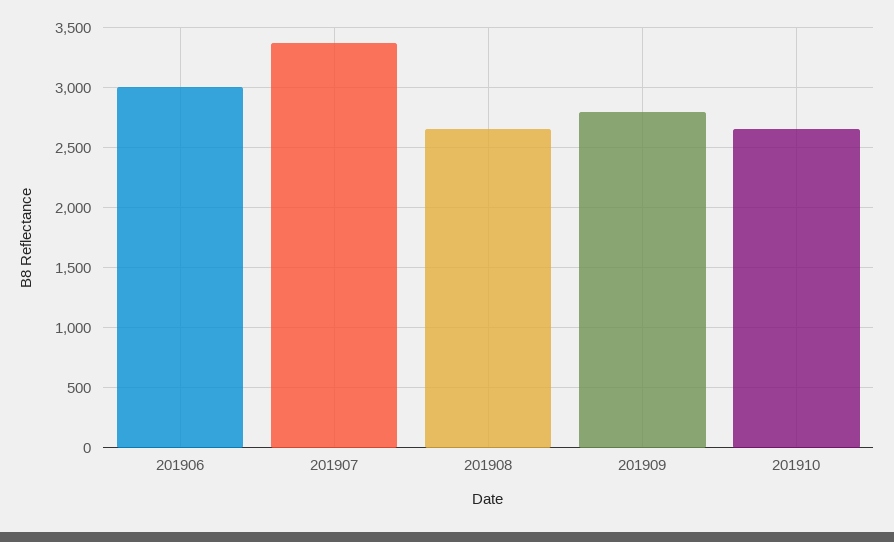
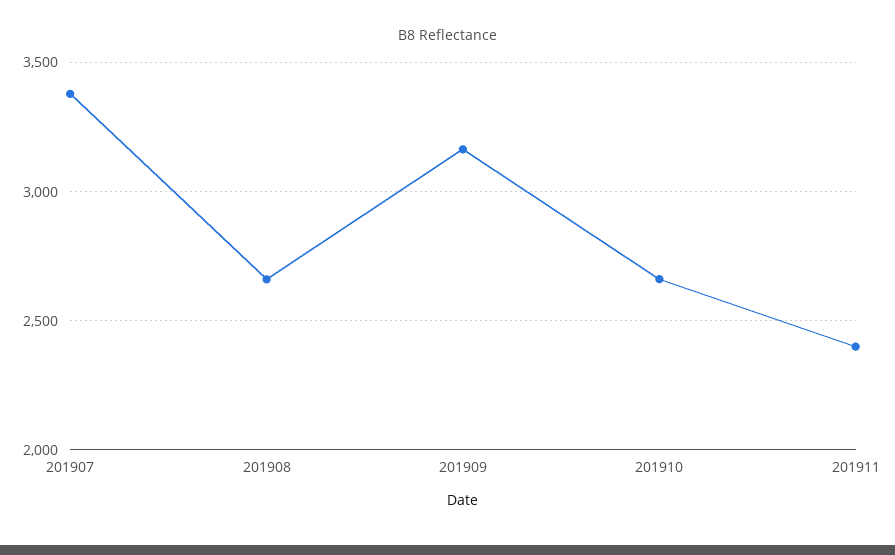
201906: 3000 -> none
201909: 2800 -> 3150
201911: none -> 2400

